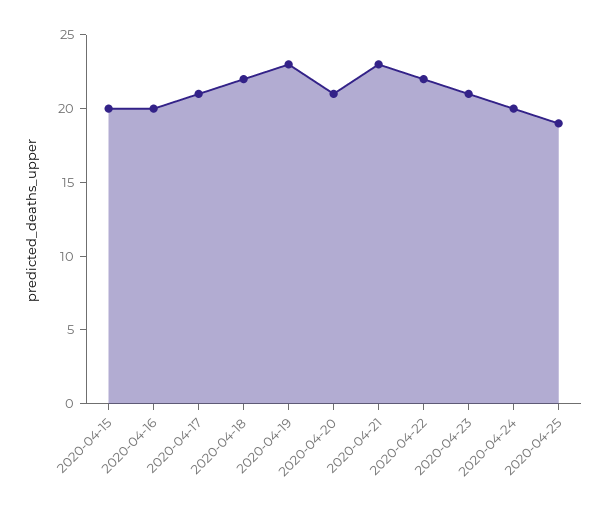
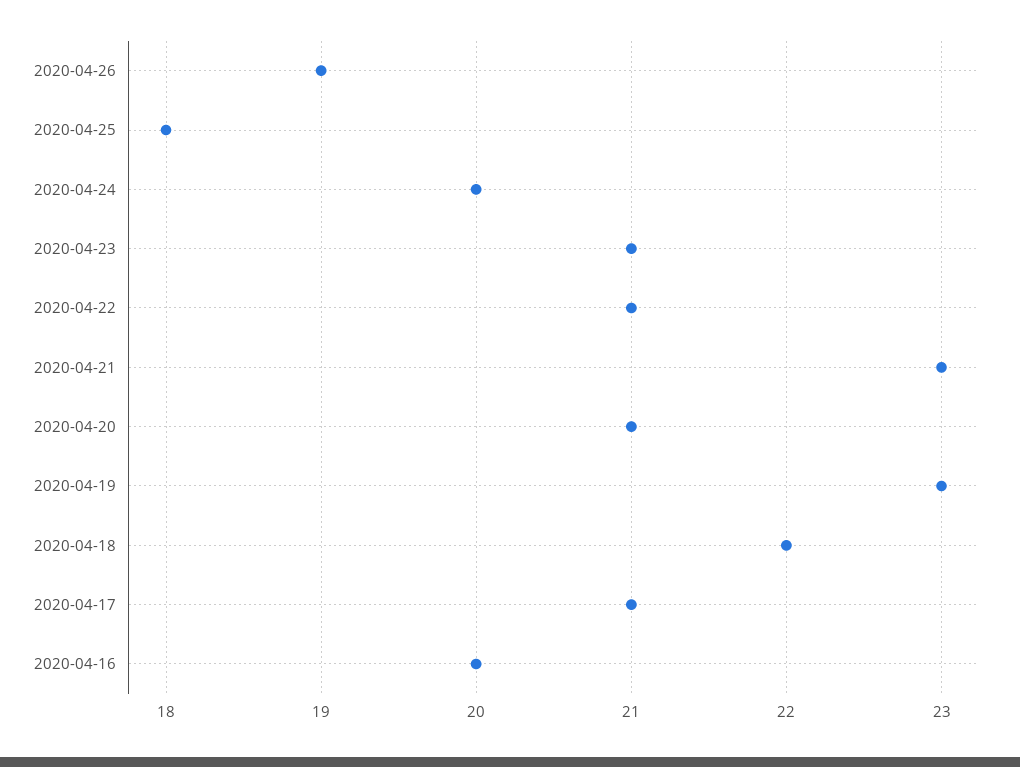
2020-04-15: 20 -> none
2020-04-22: 22 -> 21
2020-04-25: 19 -> 18
2020-04-26: none -> 19

